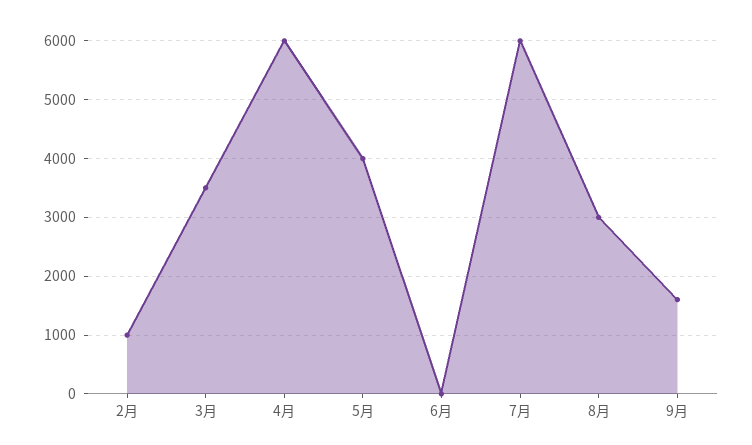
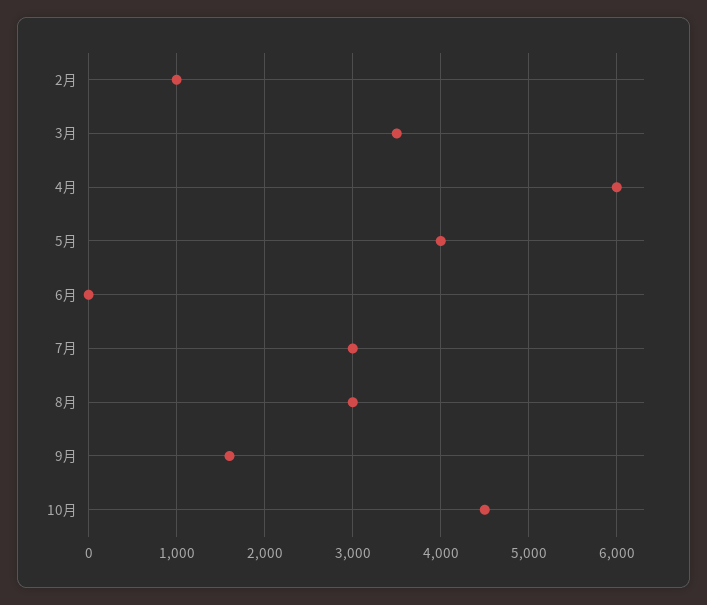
7月: 6000 -> 3000
10月: none -> 4500

